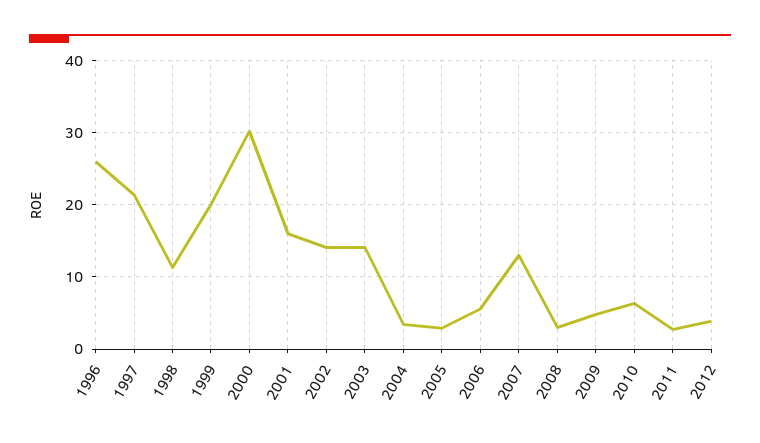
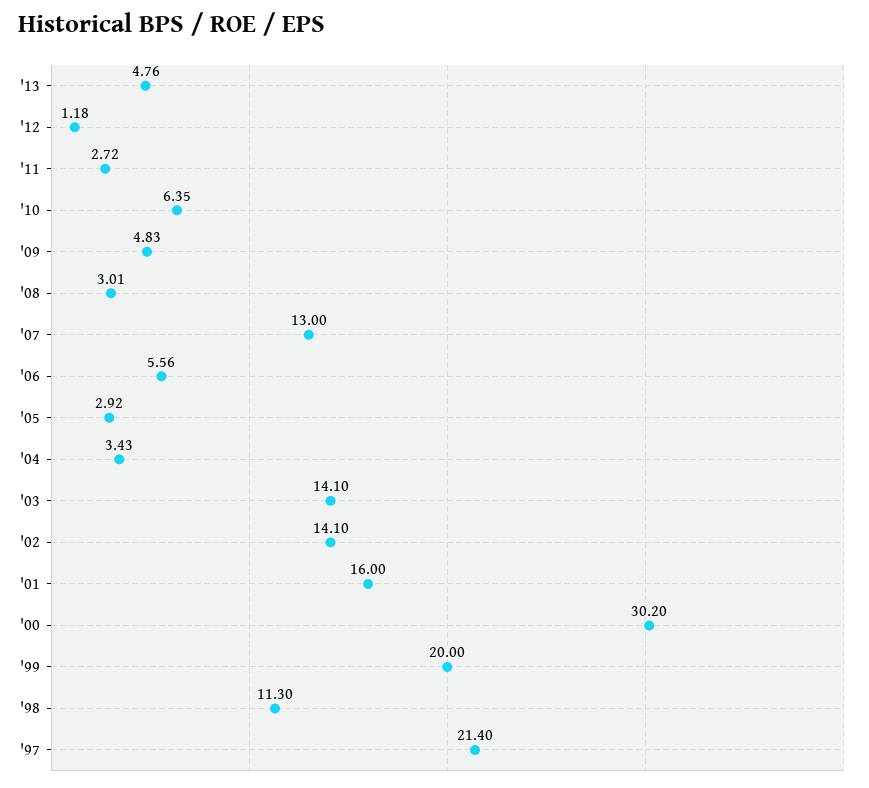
1996: 26 -> none
2012: 4 -> 1.18
'13: none -> 4.76

